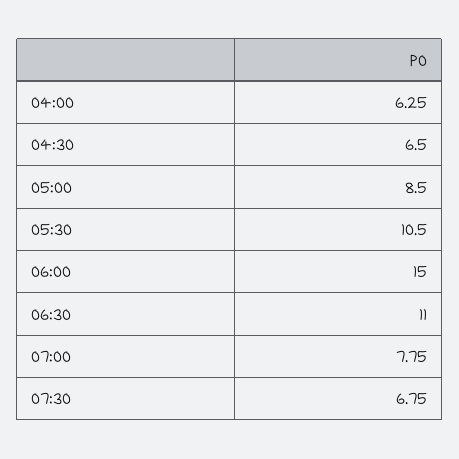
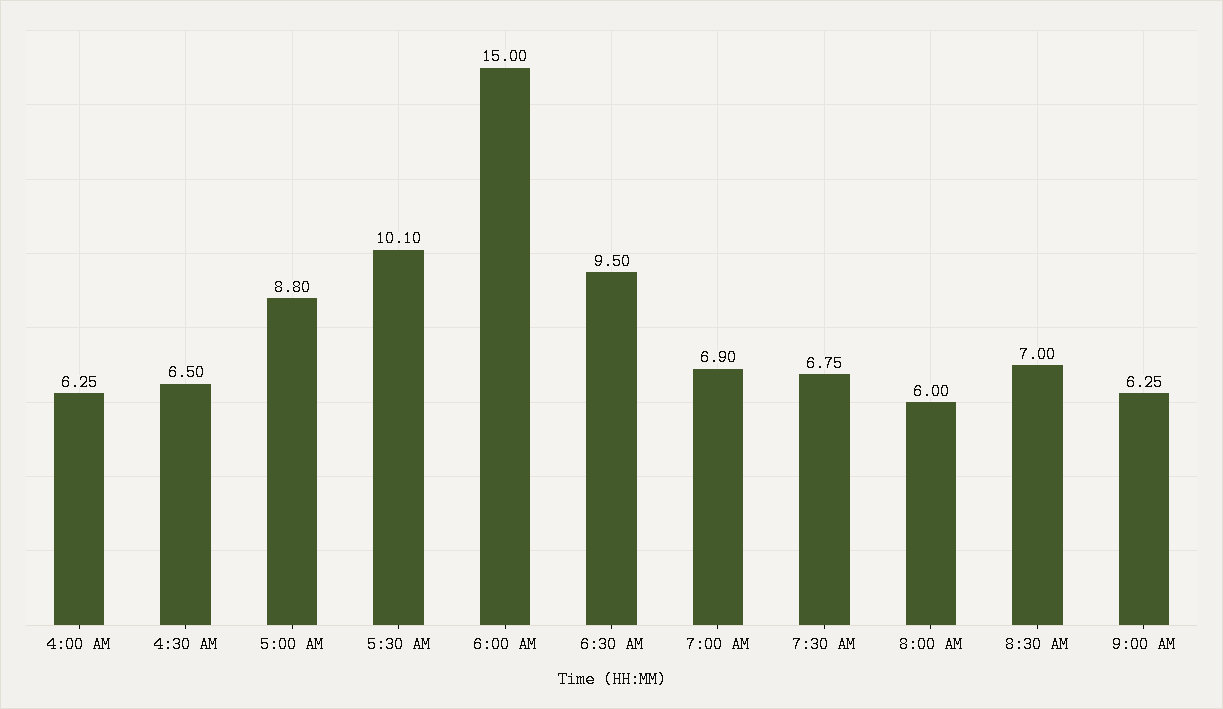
05:00: 8.5 -> 8.8
05:30: 10.5 -> 10.1
06:30: 11 -> 9.5
07:00: 7.75 -> 6.9
8:00 AM: none -> 6
8:30 AM: none -> 7
9:00 AM: none -> 6.25

